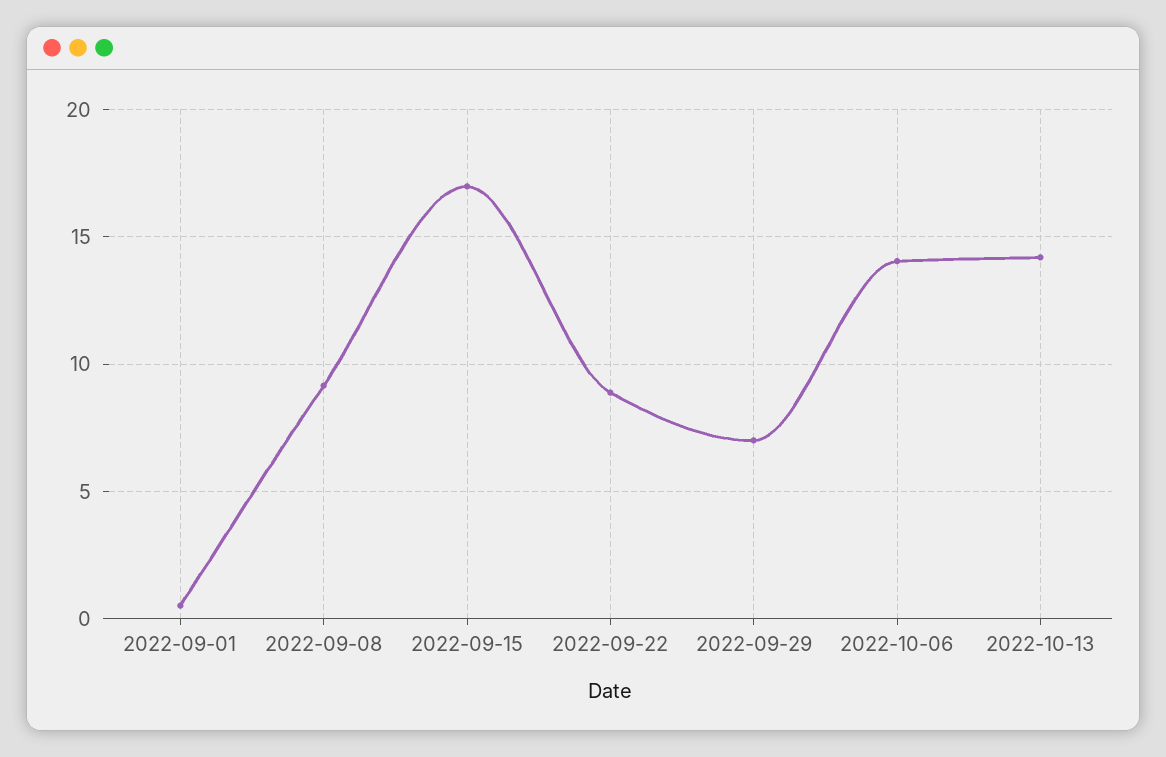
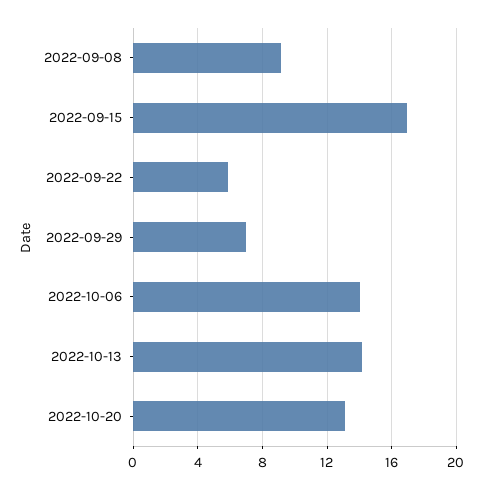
2022-09-01: 0.5 -> none
2022-09-22: 9 -> 6
2022-10-20: none -> 13

